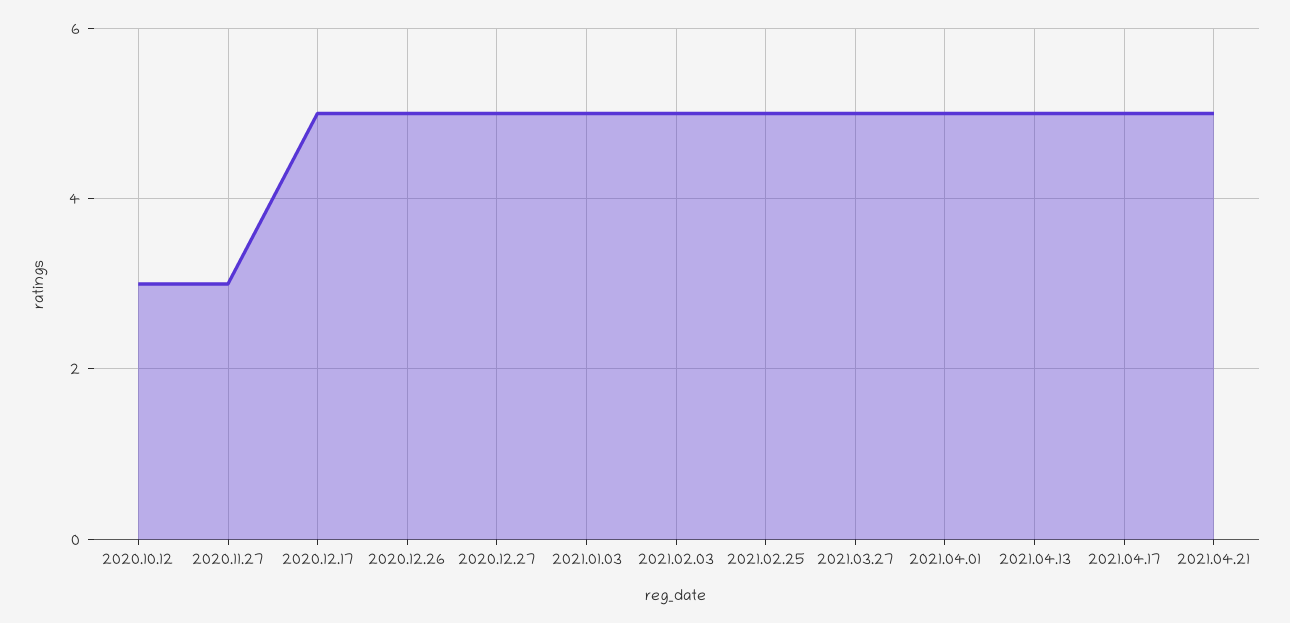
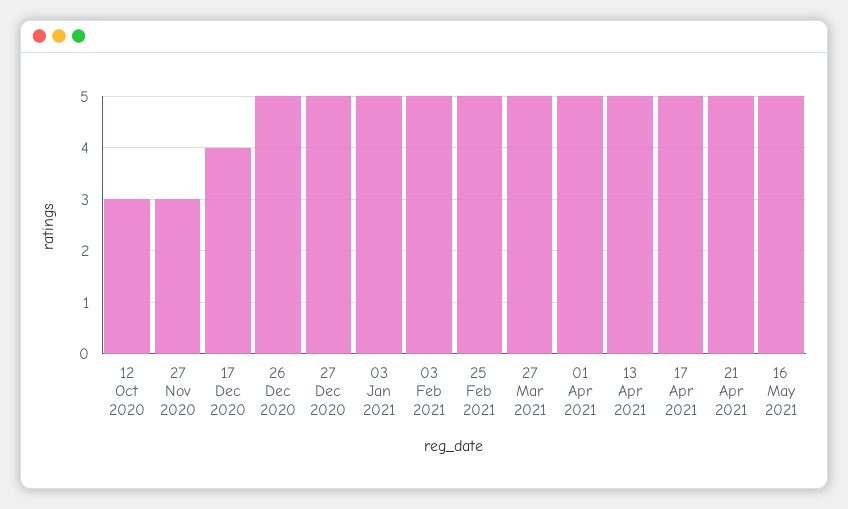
2020.12.17: 5 -> 4
16 May 2021: none -> 5

